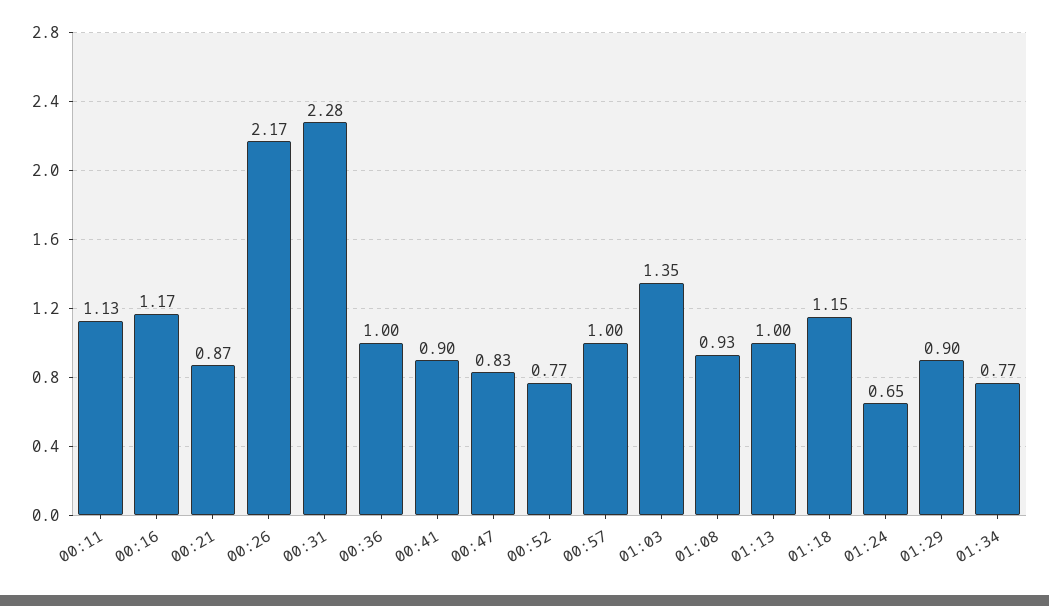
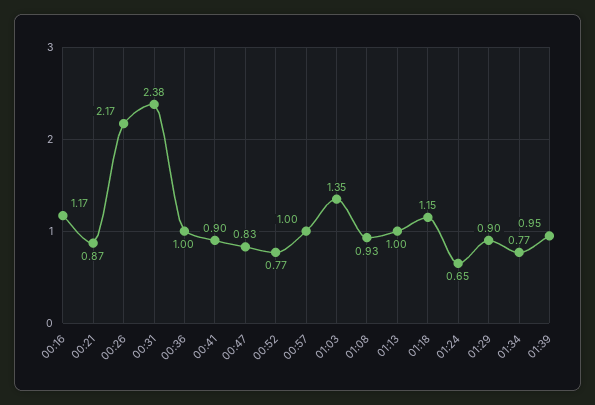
00:11: 1.13 -> none
00:31: 2.28 -> 2.38
01:39: none -> 0.95

